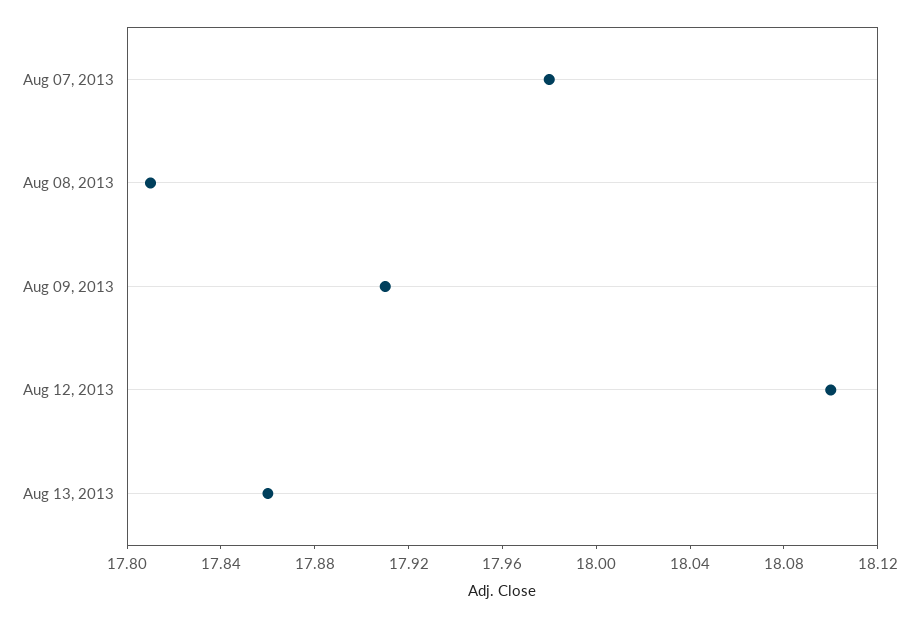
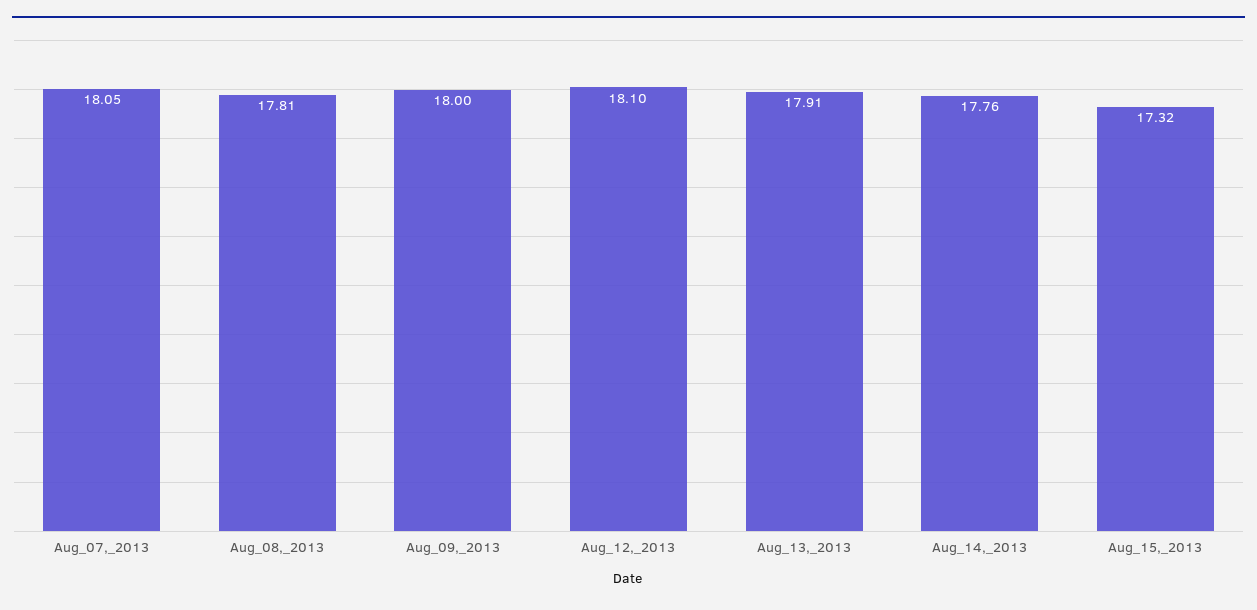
Aug 07, 2013: 17.98 -> 18.05
Aug 09, 2013: 17.91 -> 18
Aug 13, 2013: 17.86 -> 17.91
Aug_14,_2013: none -> 17.76
Aug_15,_2013: none -> 17.32

